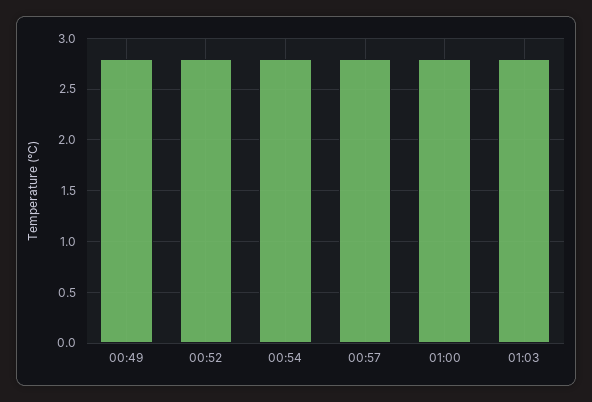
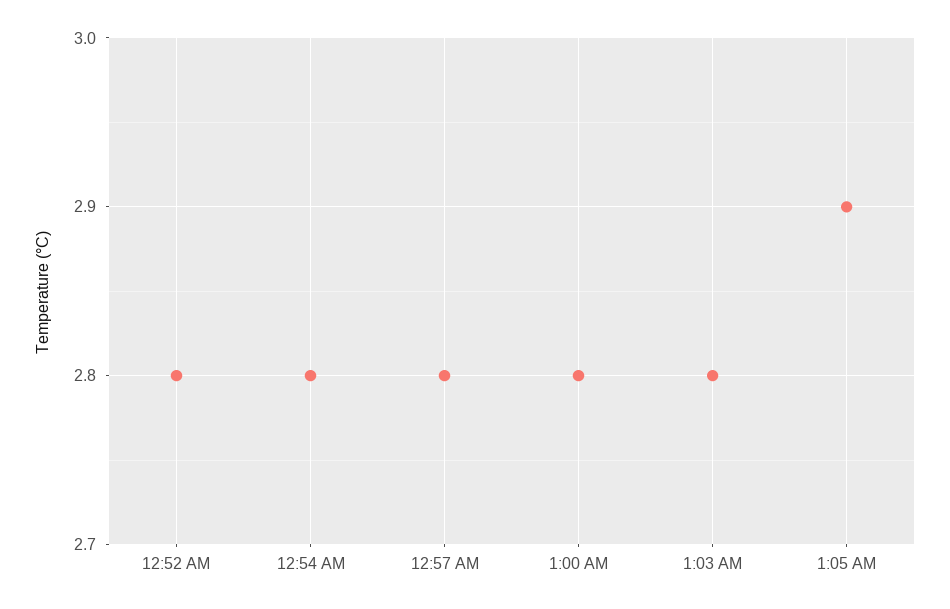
00:49: 2.8 -> none
1:05 AM: none -> 2.9

